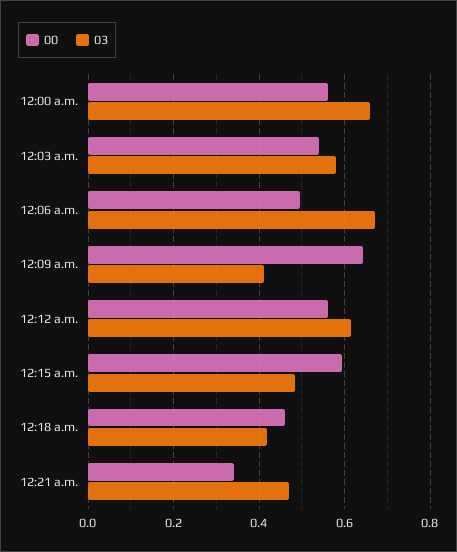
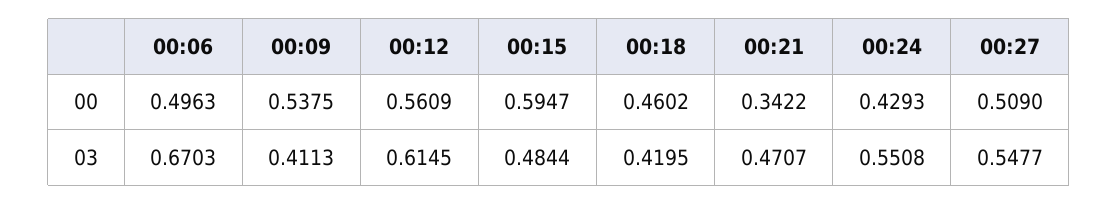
00, 12:00 a.m.: 0.56 -> none
03, 12:00 a.m.: 0.66 -> none
00, 12:03 a.m.: 0.54 -> none
03, 12:03 a.m.: 0.58 -> none
00, 12:09 a.m.: 0.64 -> 0.5375
00, 00:24: none -> 0.4293
00, 00:27: none -> 0.509
03, 00:24: none -> 0.5508
03, 00:27: none -> 0.5477

